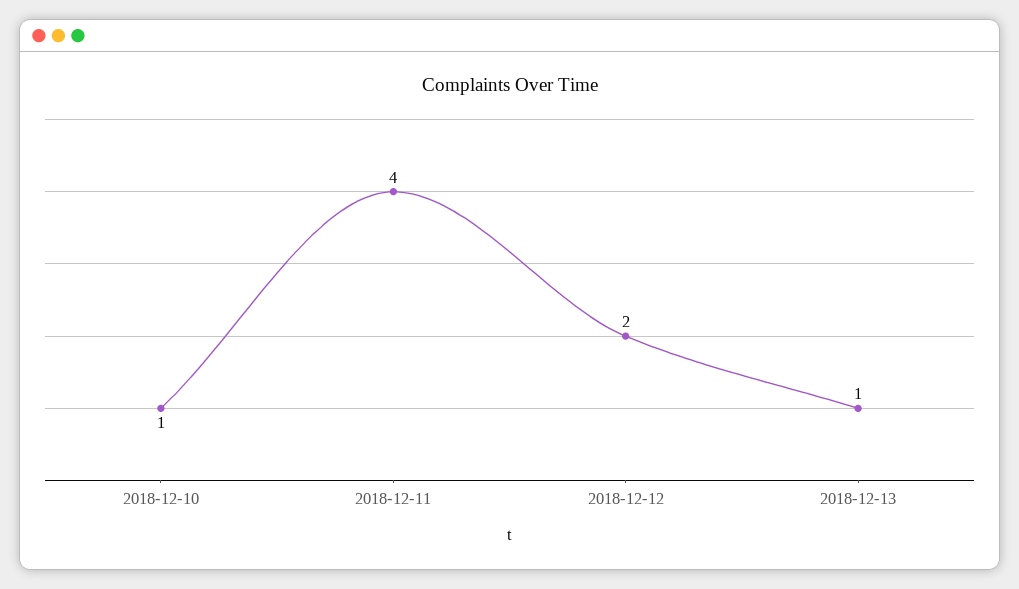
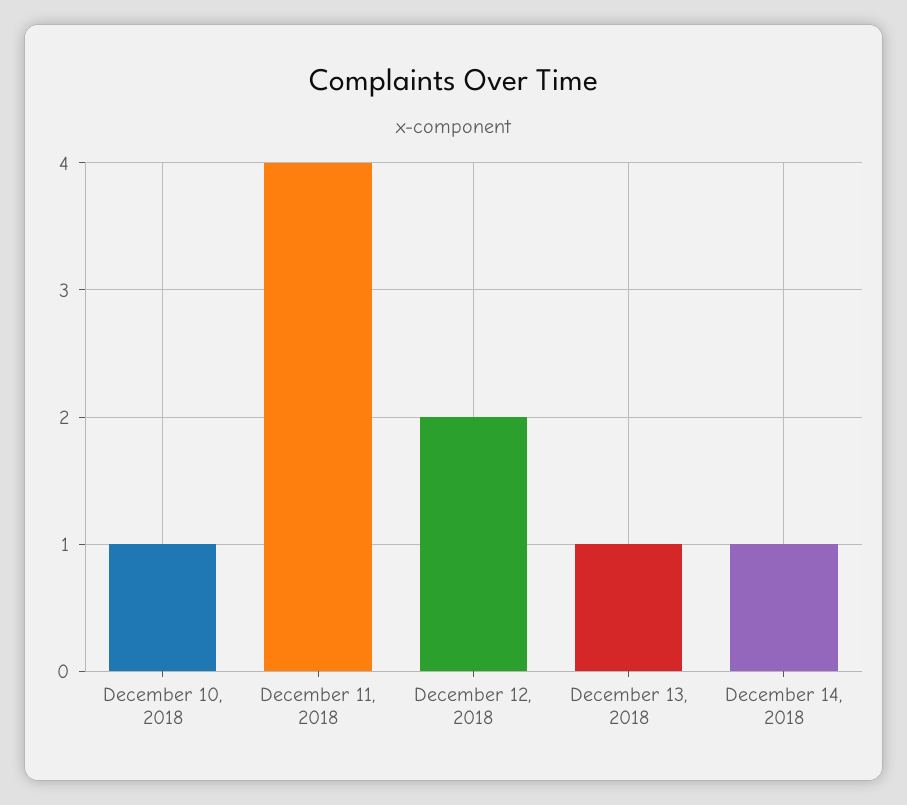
December 14, 2018: none -> 1

